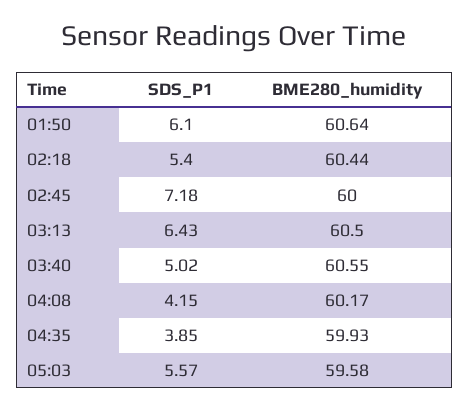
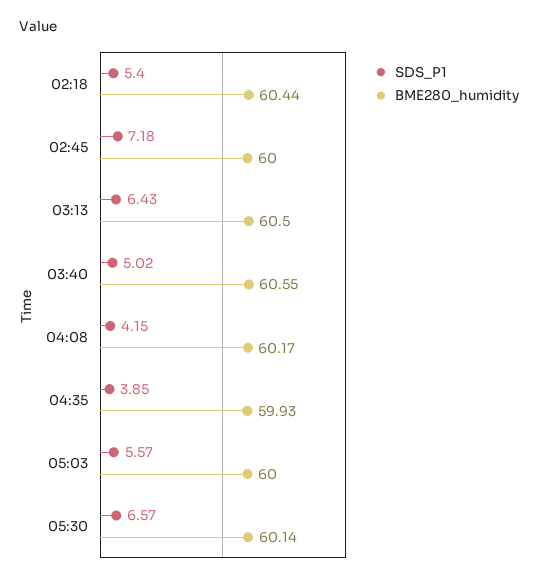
SDS_P1, 01:50: 6.1 -> none
BME280_humidity, 01:50: 60.64 -> none
BME280_humidity, 05:03: 59.58 -> 60
SDS_P1, 05:30: none -> 6.57
BME280_humidity, 05:30: none -> 60.14

